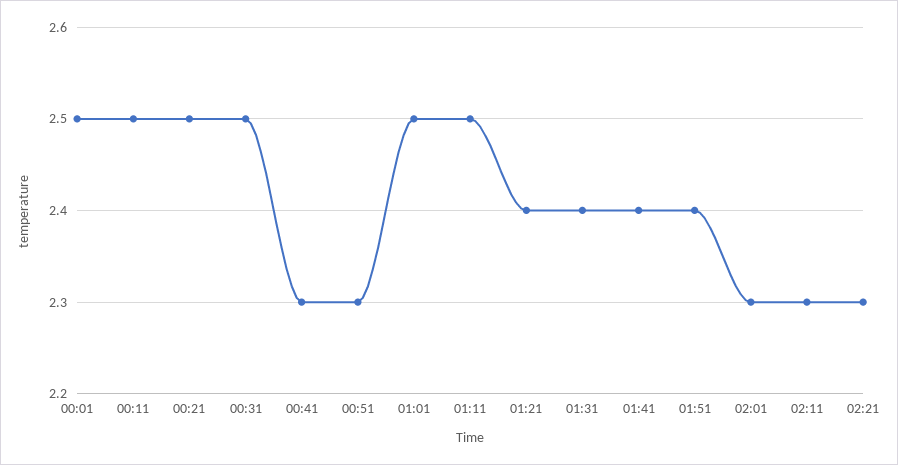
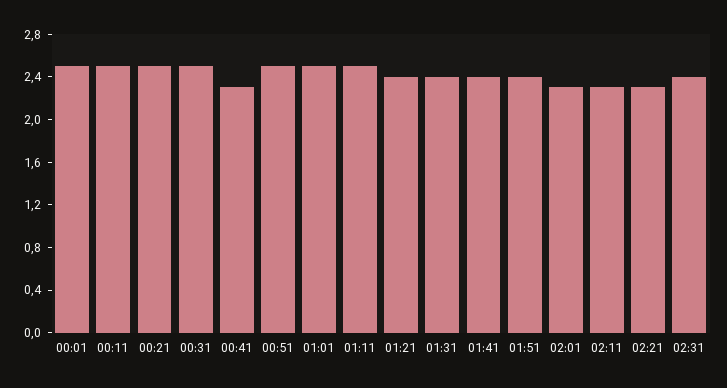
00:51: 2.3 -> 2.5
02:31: none -> 2.4

